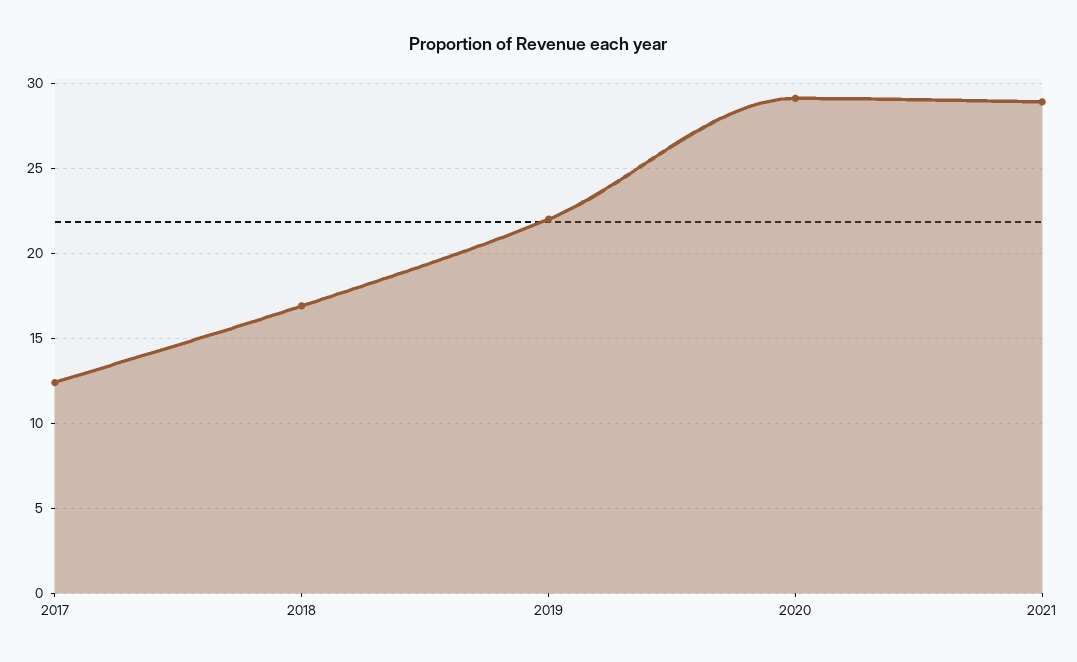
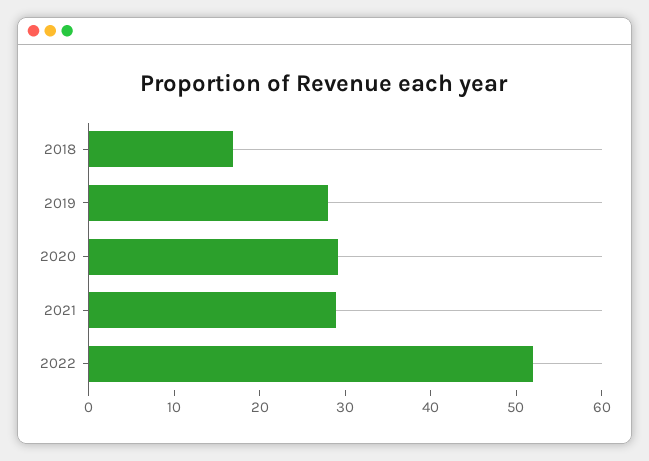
2017: 12.5 -> none
2019: 22 -> 28
2022: none -> 52

